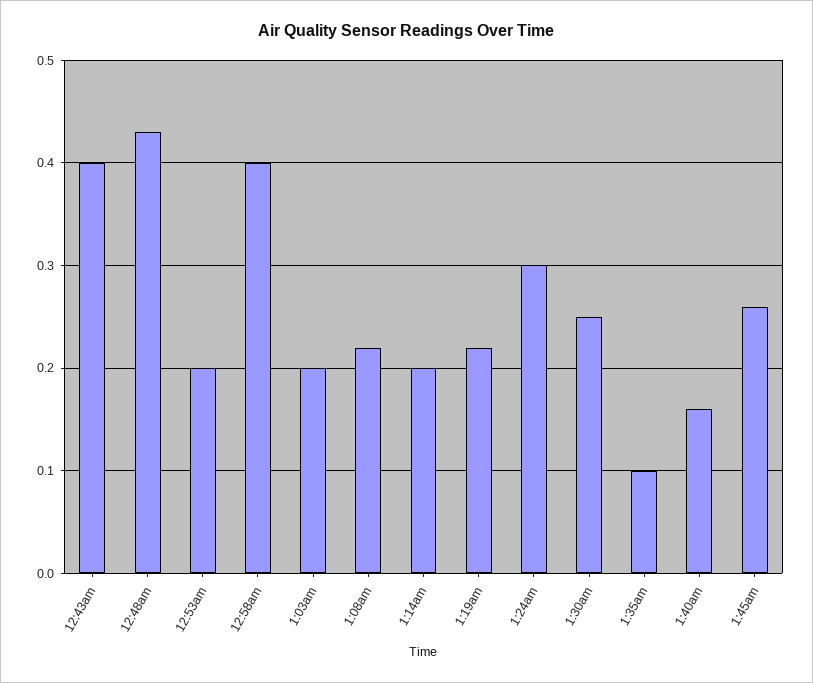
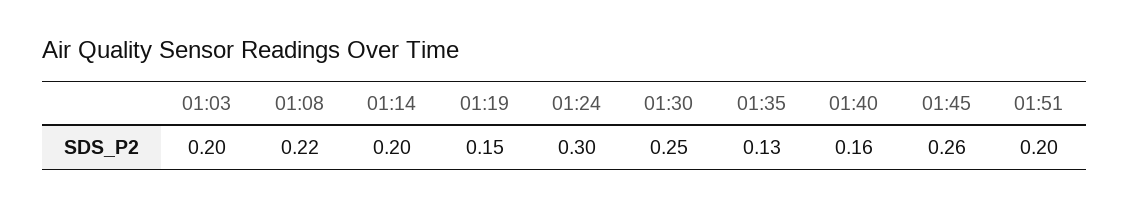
12:43am: 0.4 -> none
12:48am: 0.43 -> none
12:53am: 0.2 -> none
12:58am: 0.4 -> none
1:19am: 0.22 -> 0.15
1:35am: 0.1 -> 0.13
01:51: none -> 0.2

